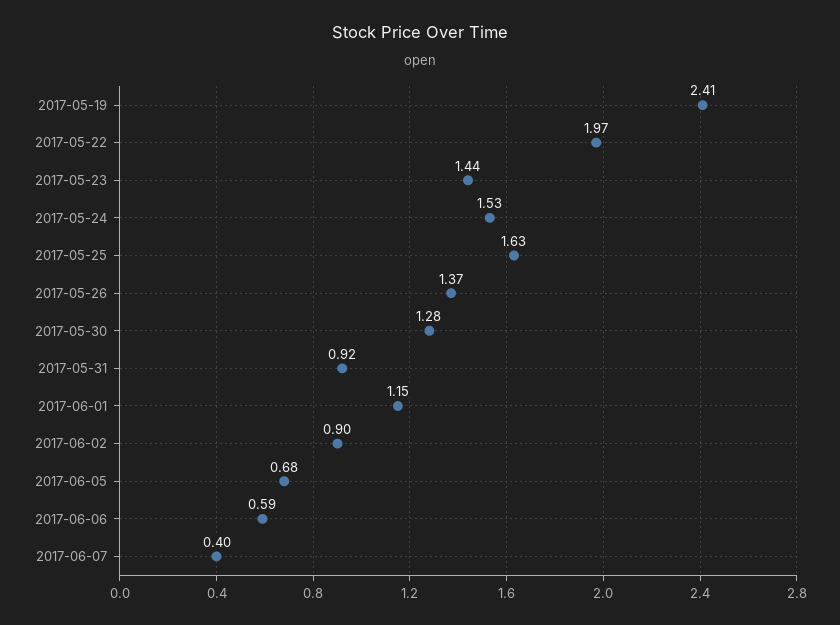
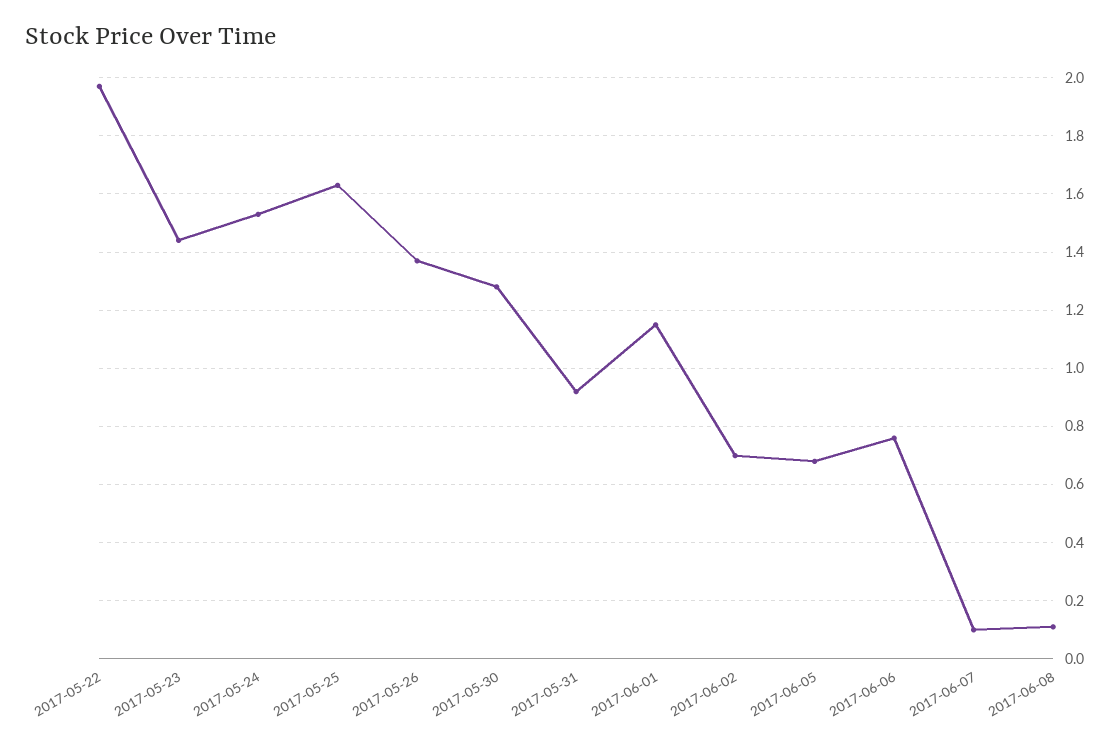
2017-05-19: 2.41 -> none
2017-06-02: 0.9 -> 0.7
2017-06-06: 0.59 -> 0.75
2017-06-07: 0.4 -> 0.1
2017-06-08: none -> 0.1

